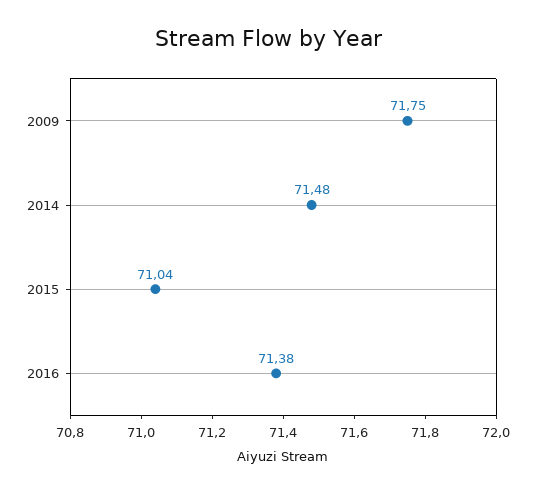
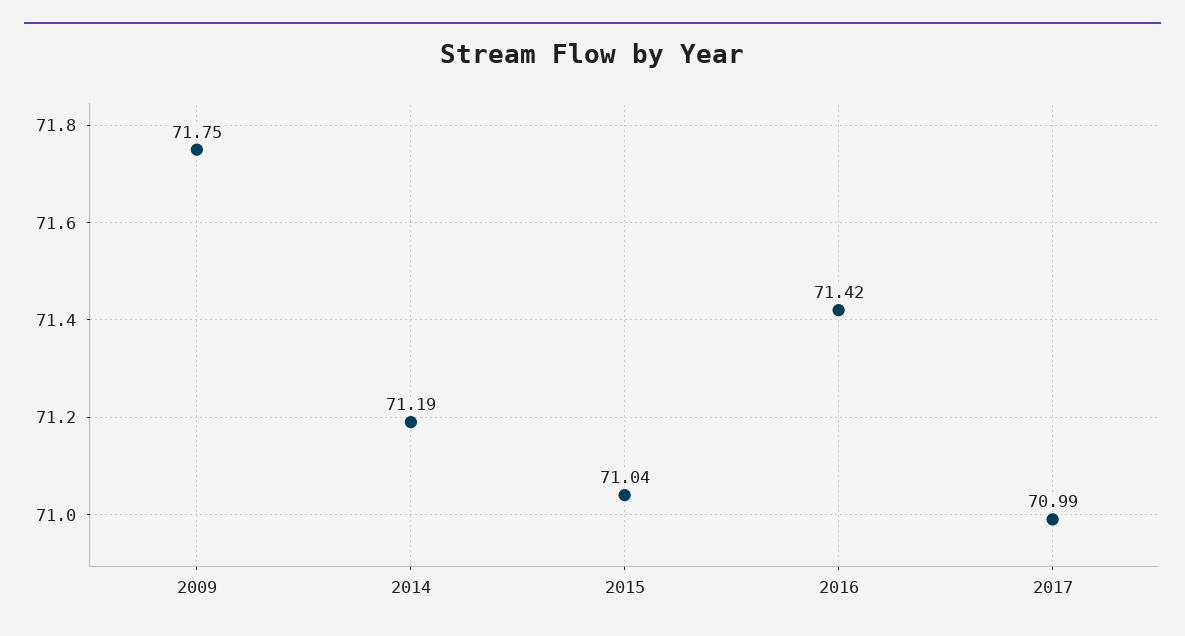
2014: 71.48 -> 71.19
2016: 71.38 -> 71.42
2017: none -> 70.99

